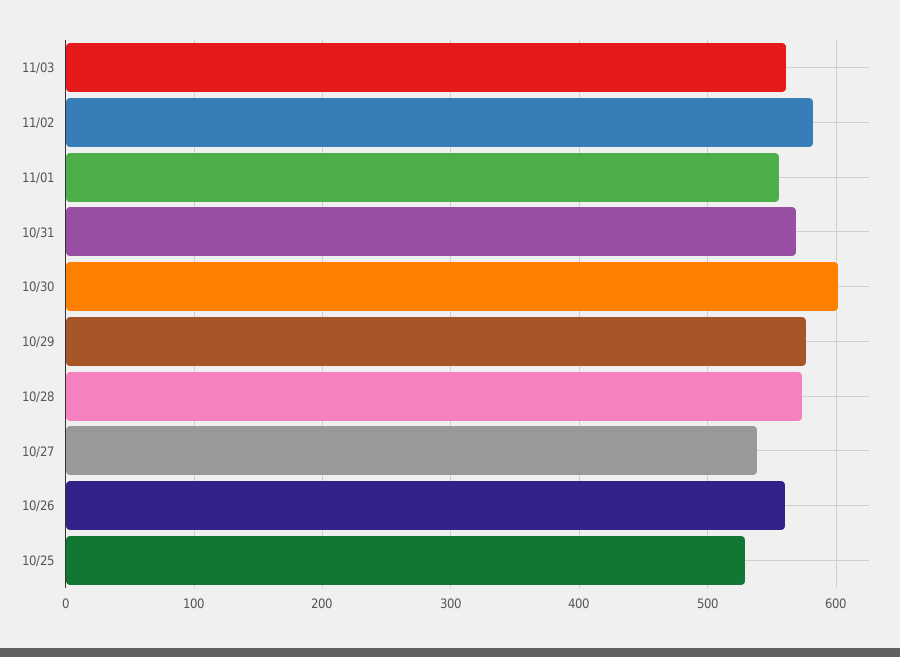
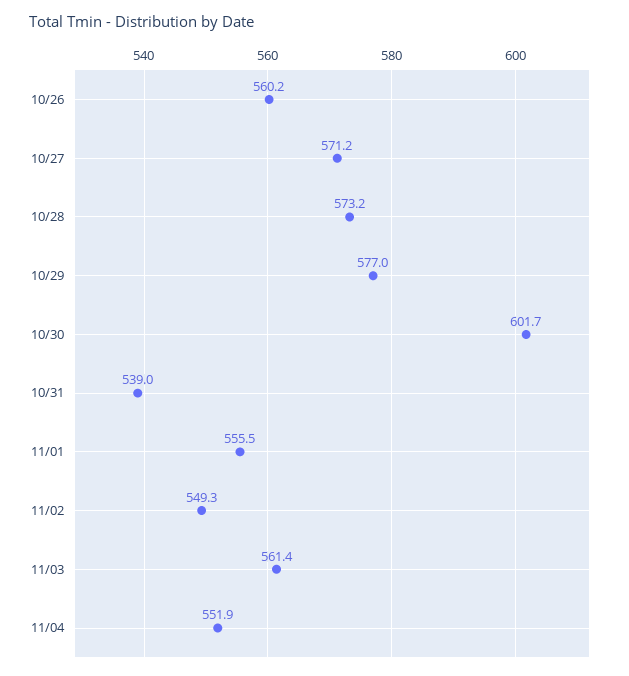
11/02: 580 -> 549.3
10/31: 570 -> 539
10/27: 540 -> 571.2
10/25: 530 -> none
11/04: none -> 551.9

